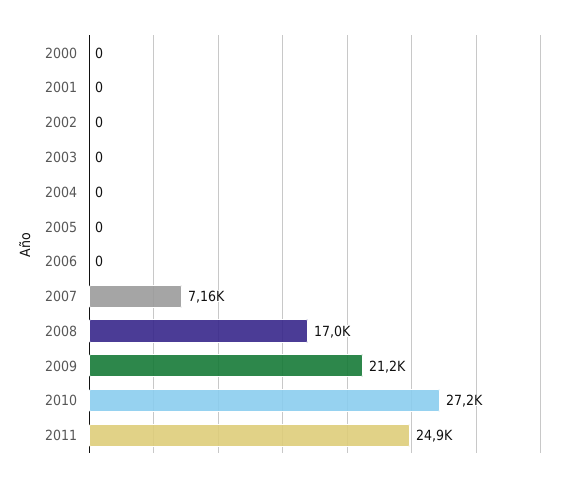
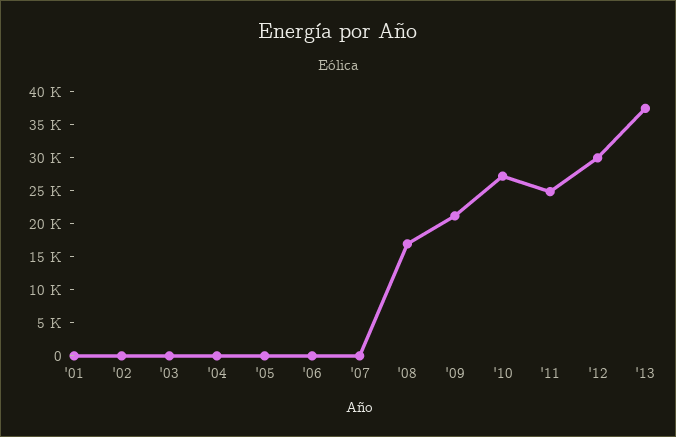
2000: 0 -> none
2007: 7160 -> 0
'12: none -> 30000
'13: none -> 37500

